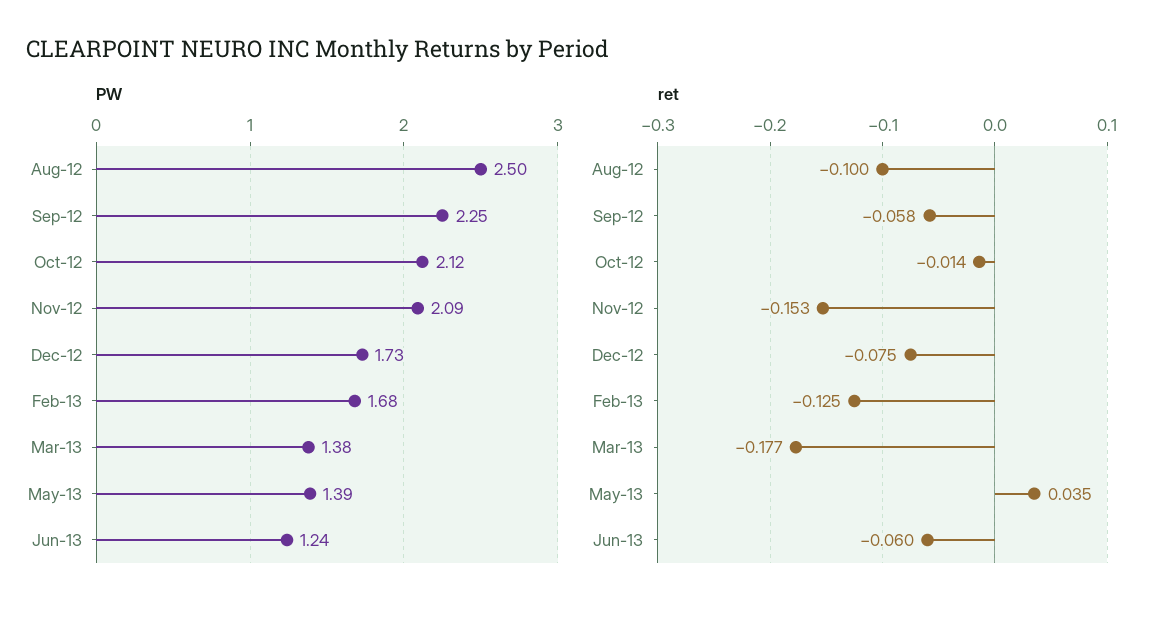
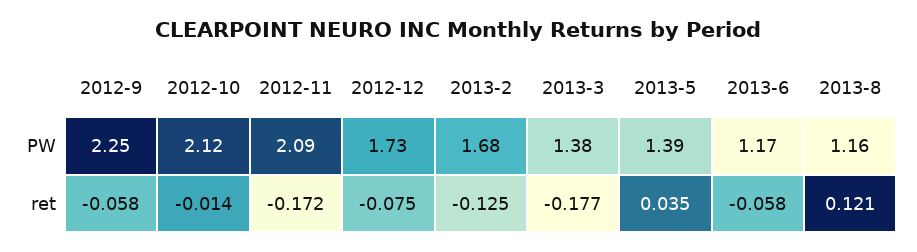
PW, Aug-12: 2.5 -> none
PW, Jun-13: 1.24 -> 1.17
ret, Aug-12: -0.1 -> none
ret, Nov-12: -0.153 -> -0.172
ret, Jun-13: -0.06 -> -0.058
PW, 2013-8: none -> 1.16
ret, 2013-8: none -> 0.121

